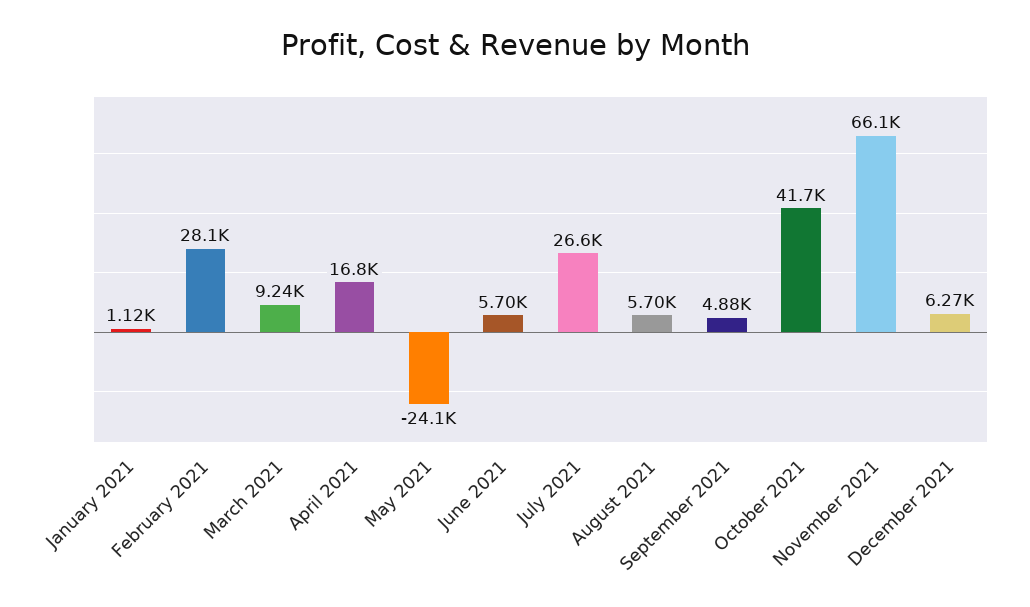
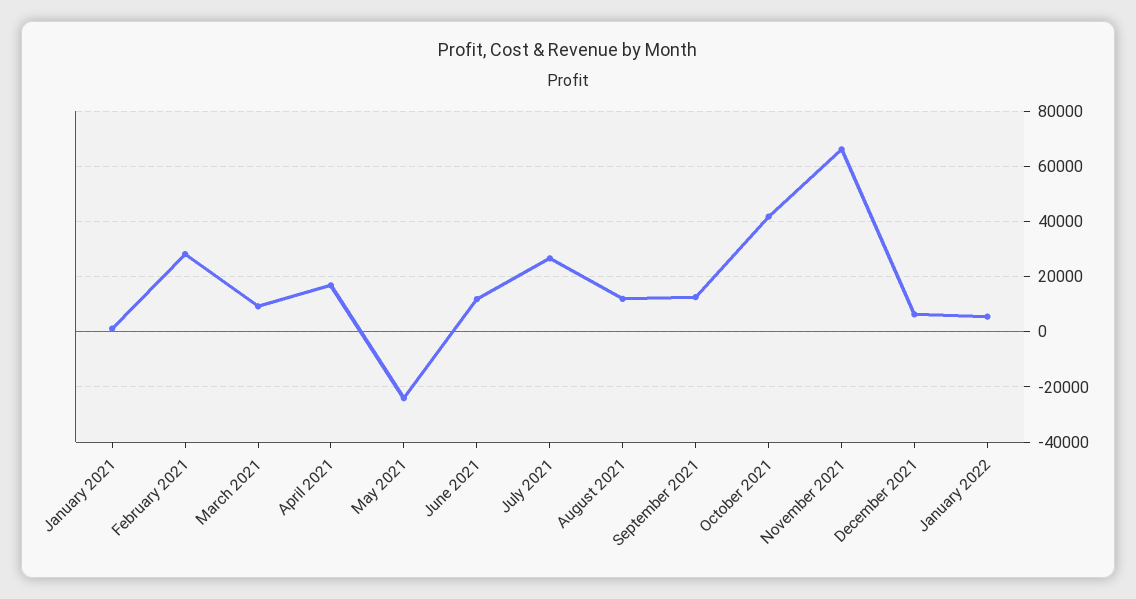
June 2021: 5700 -> 12500
August 2021: 5700 -> 12500
September 2021: 4880 -> 12500
January 2022: none -> 5000

